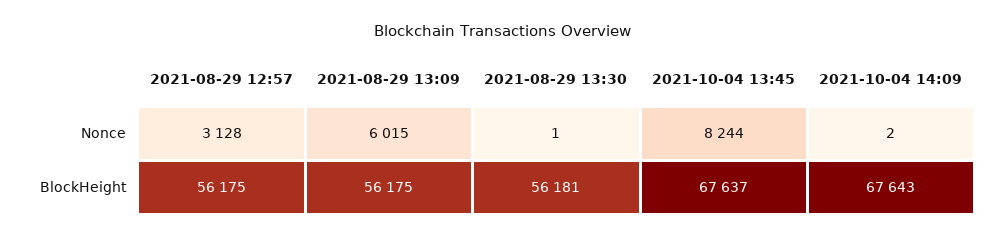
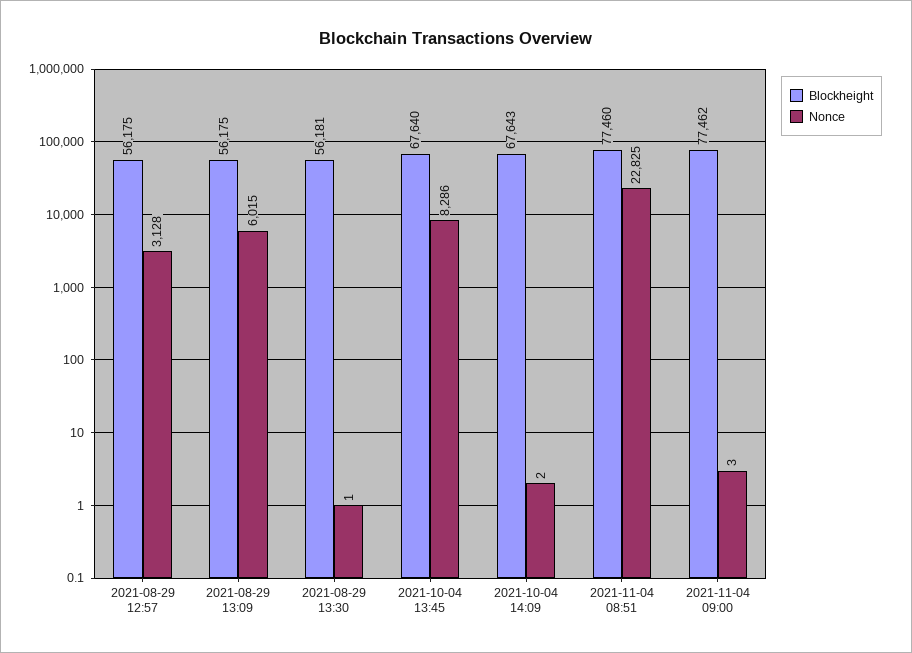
Nonce, 2021-10-04 13:45: 8244 -> 8286
BlockHeight, 2021-10-04 13:45: 67637 -> 67640
BlockHeight, 2021-11-04 08:51: none -> 77460
Nonce, 2021-11-04 08:51: none -> 22825
BlockHeight, 2021-11-04 09:00: none -> 77462
Nonce, 2021-11-04 09:00: none -> 3

